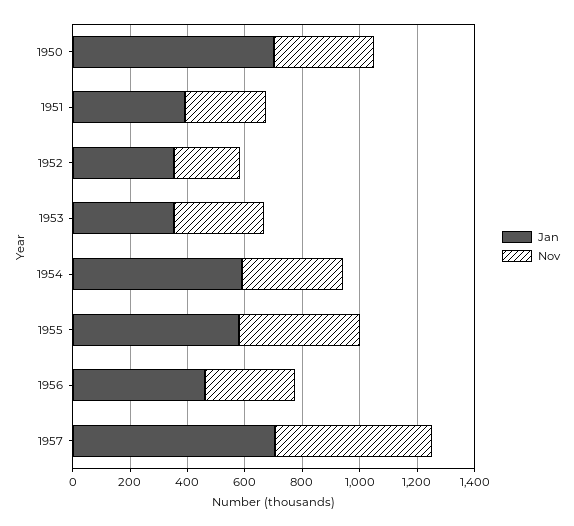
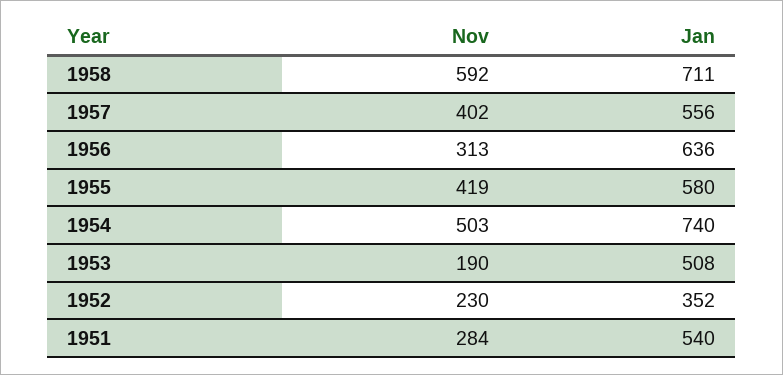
Jan, 1950: 700 -> none
Nov, 1950: 350 -> none
Jan, 1951: 400 -> 540
Jan, 1953: 350 -> 508
Nov, 1953: 300 -> 190
Jan, 1954: 600 -> 740
Nov, 1954: 350 -> 503
Jan, 1956: 450 -> 636
Jan, 1957: 700 -> 556
Nov, 1957: 550 -> 402
Nov, 1958: none -> 592
Jan, 1958: none -> 711

